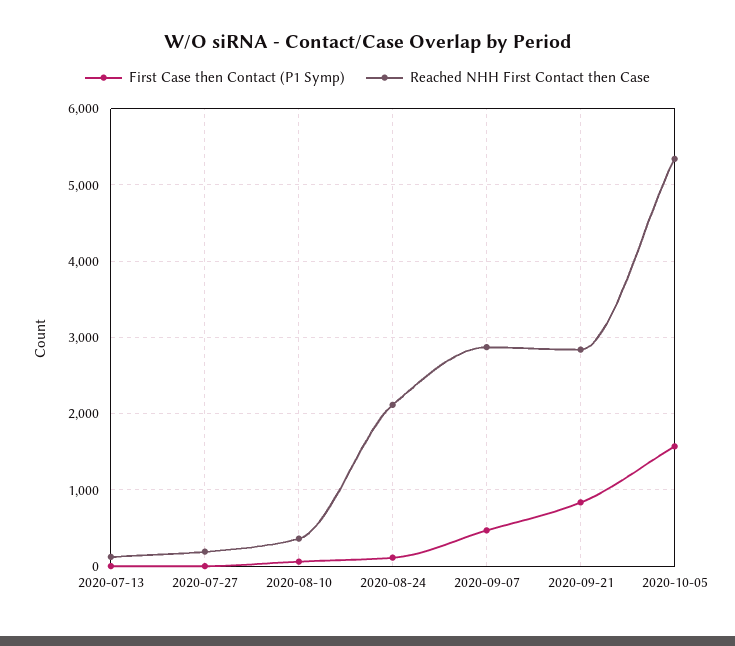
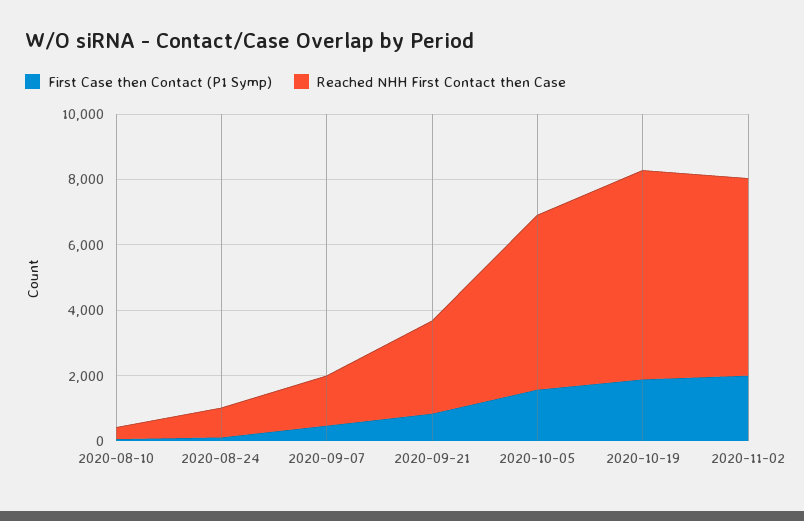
First Case then Contact (P1 Symp), 2020-07-13: 0 -> none
Reached NHH First Contact then Case, 2020-07-13: 100 -> none
First Case then Contact (P1 Symp), 2020-07-27: 0 -> none
Reached NHH First Contact then Case, 2020-07-27: 200 -> none
Reached NHH First Contact then Case, 2020-08-24: 2100 -> 1000
Reached NHH First Contact then Case, 2020-09-07: 2900 -> 1500
First Case then Contact (P1 Symp), 2020-10-19: none -> 2000
Reached NHH First Contact then Case, 2020-10-19: none -> 6500
First Case then Contact (P1 Symp), 2020-11-02: none -> 2000
Reached NHH First Contact then Case, 2020-11-02: none -> 6000

